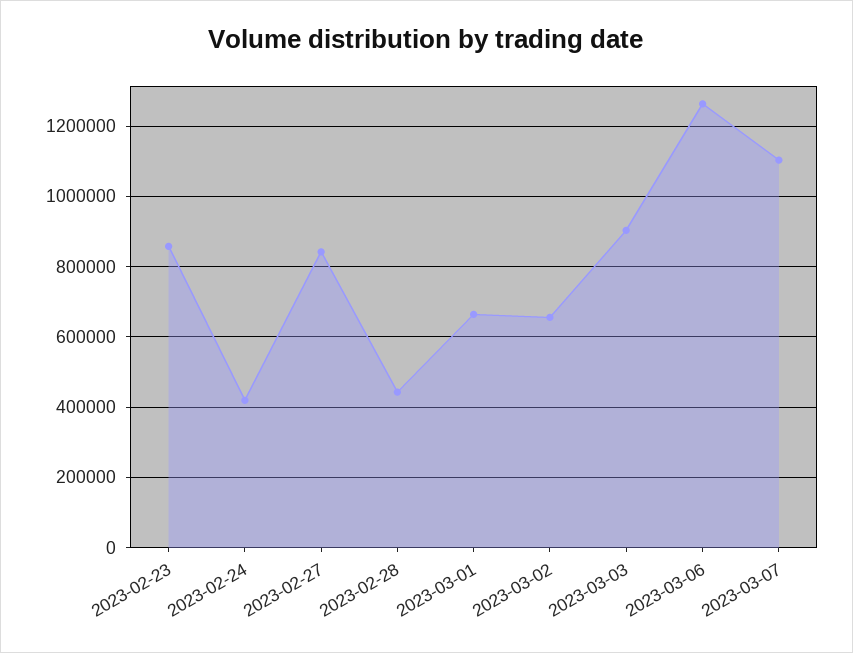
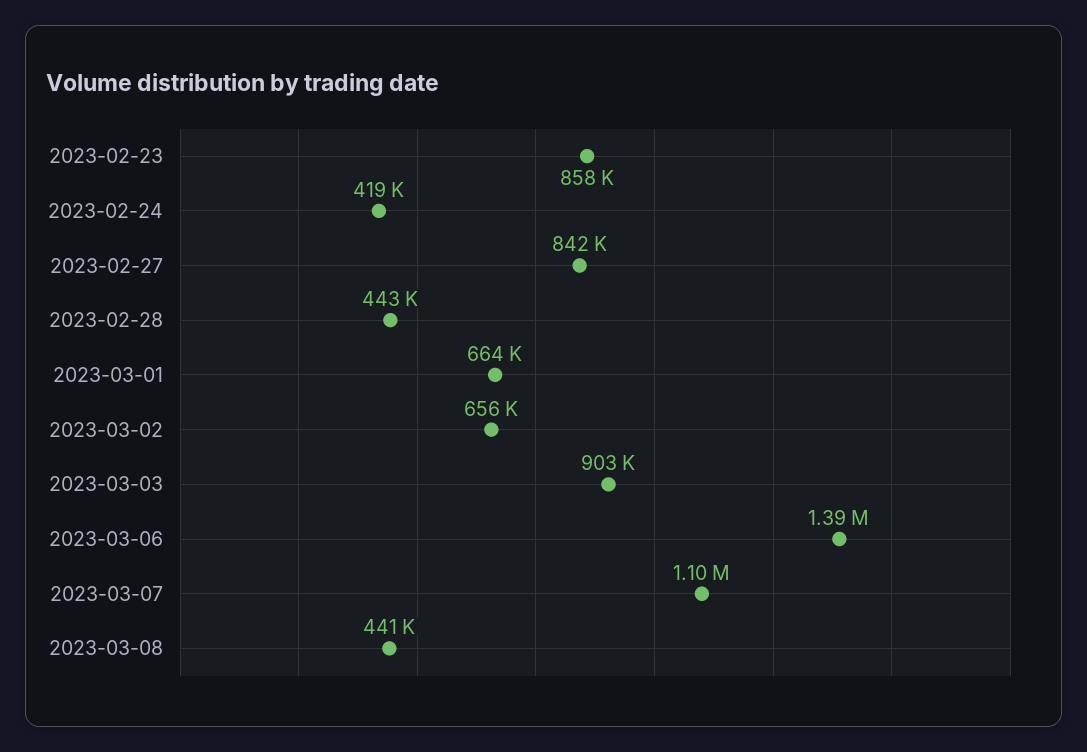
2023-03-06: 1260000 -> 1390000
2023-03-08: none -> 441000

